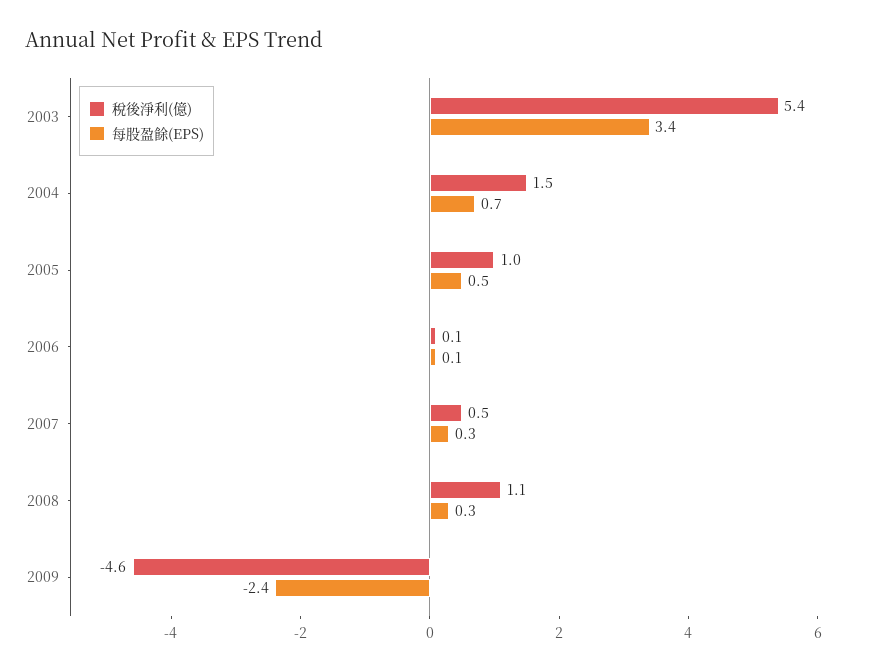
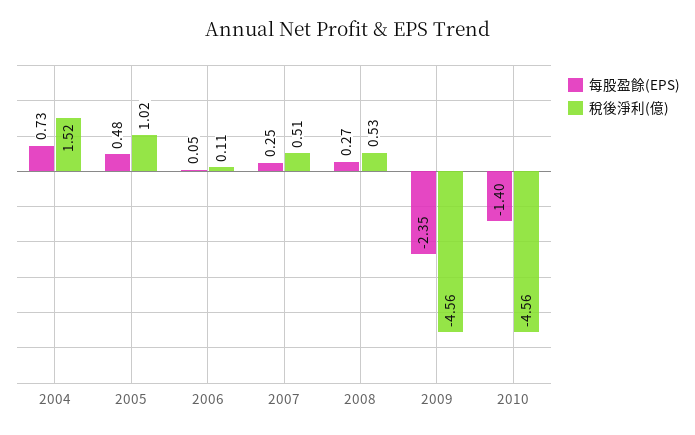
稅後淨利(億), 2003: 5.4 -> none
每股盈餘(EPS), 2003: 3.4 -> none
稅後淨利(億), 2008: 1.1 -> 0.53
每股盈餘(EPS), 2010: none -> -1.4
稅後淨利(億), 2010: none -> -4.56

